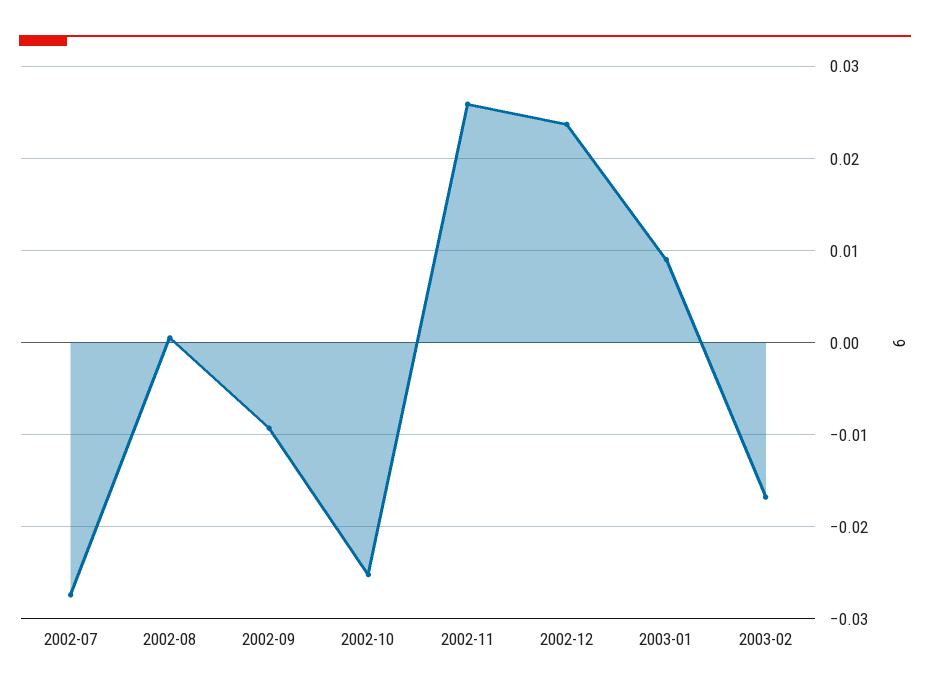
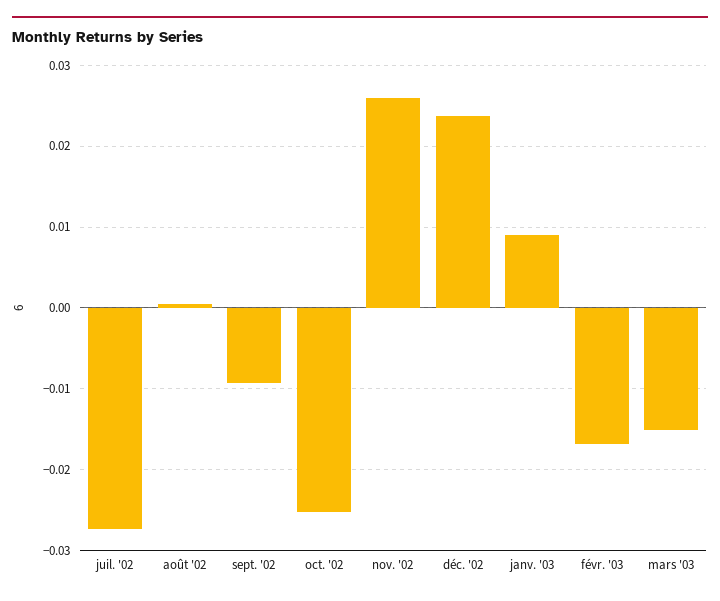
mars '03: none -> -0.015

